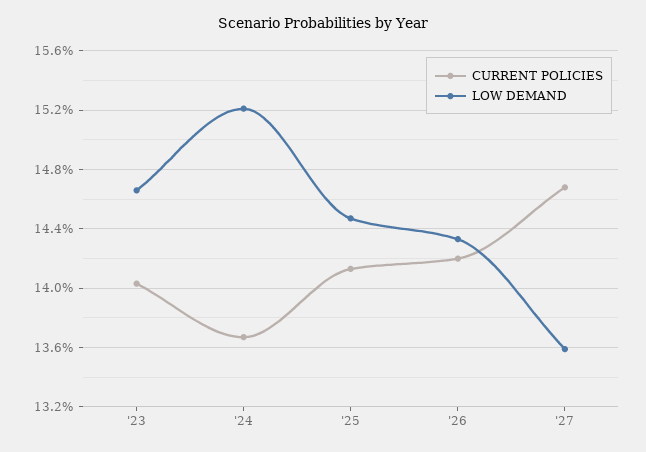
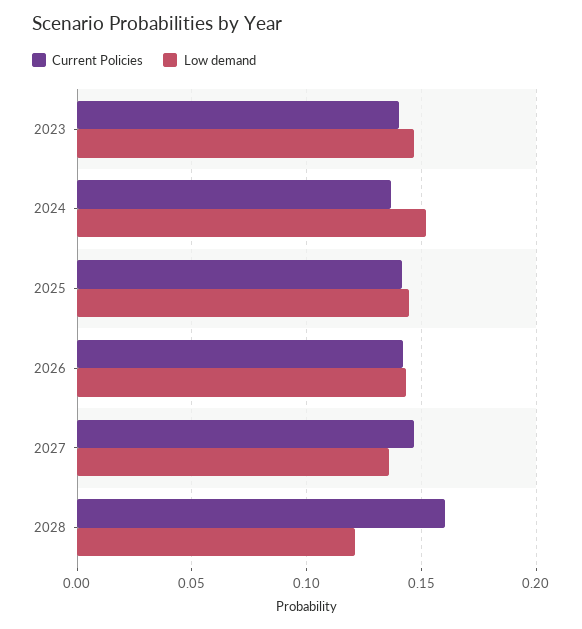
CURRENT POLICIES, 2028: none -> 0.16
LOW DEMAND, 2028: none -> 0.12

